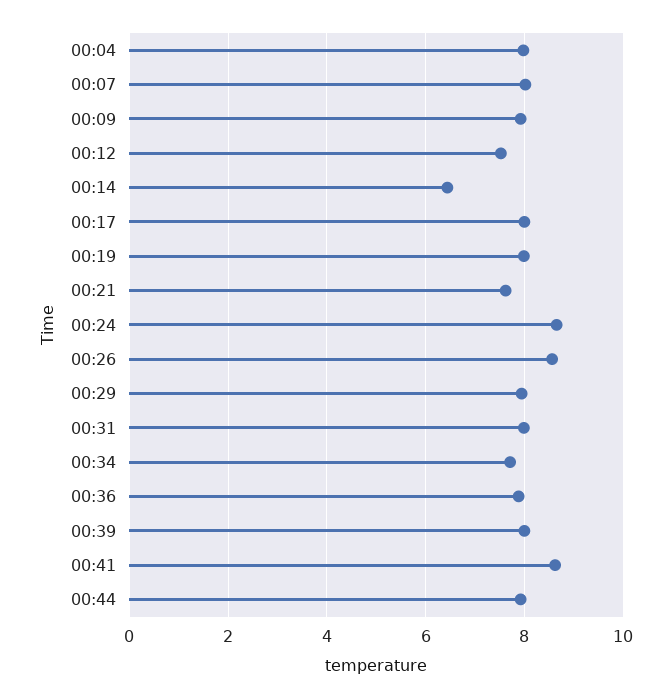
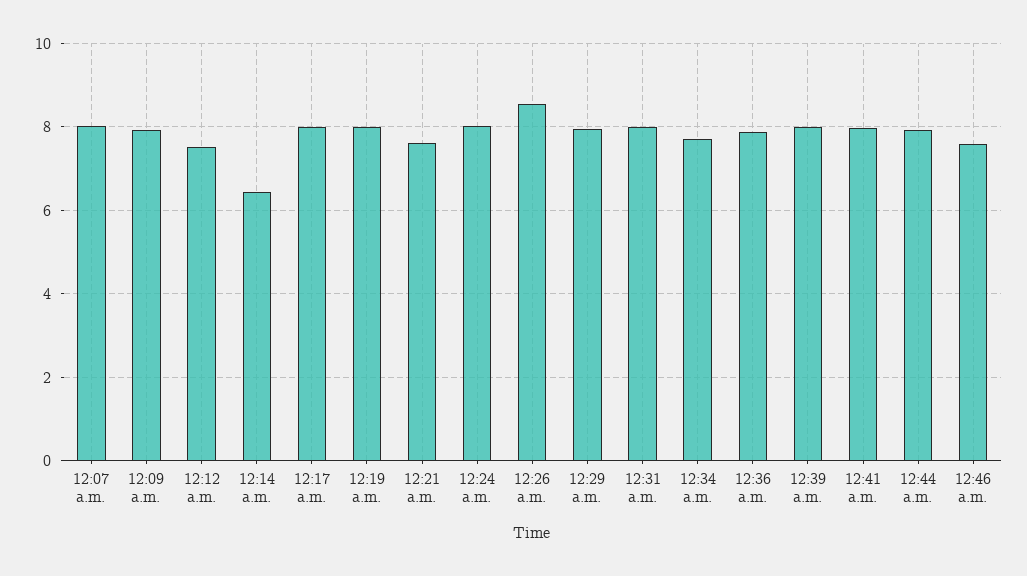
00:04: 8 -> none
00:24: 8.6 -> 8
00:41: 8.6 -> 8
12:46 a.m.: none -> 7.6

